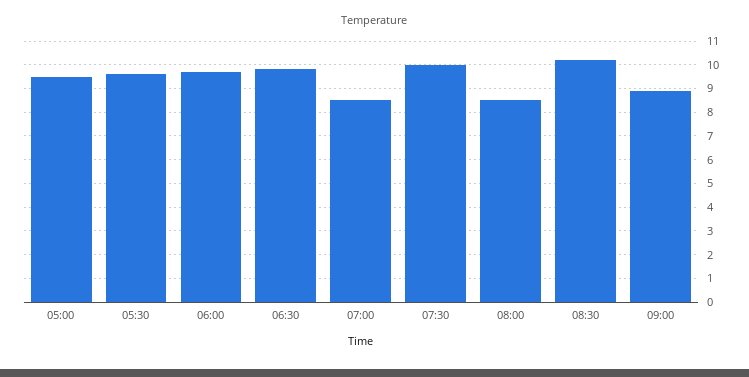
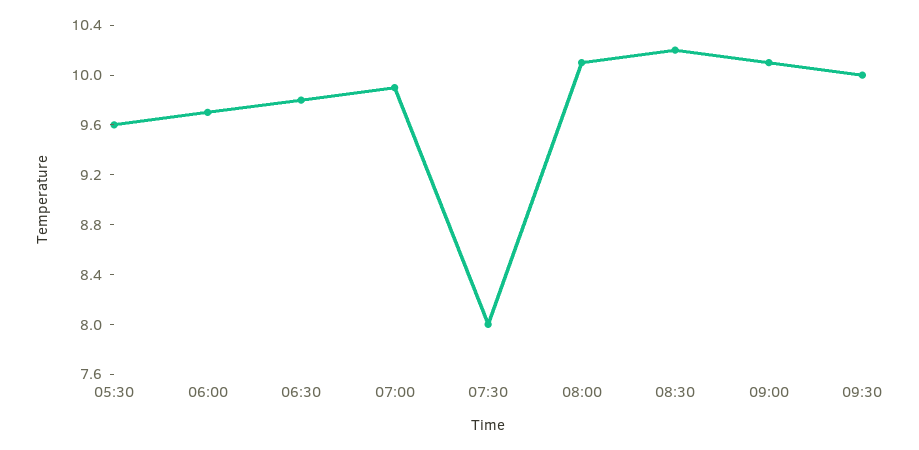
05:00: 9.5 -> none
07:00: 8.5 -> 9.9
07:30: 10 -> 8
08:00: 8.5 -> 10.1
09:00: 9 -> 10.1
09:30: none -> 10

